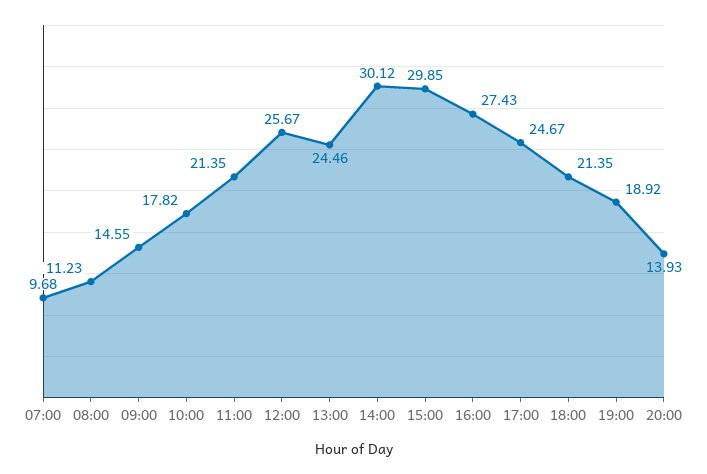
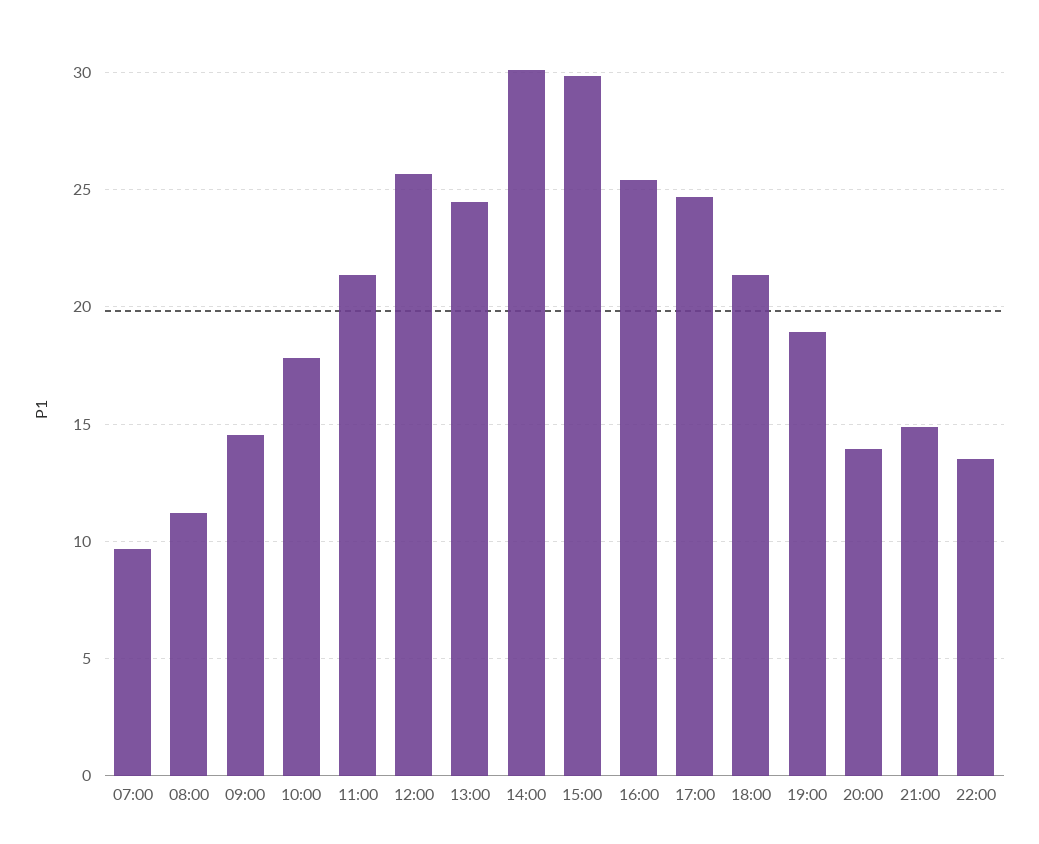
16:00: 27.43 -> 25.5
21:00: none -> 15
22:00: none -> 13.5

